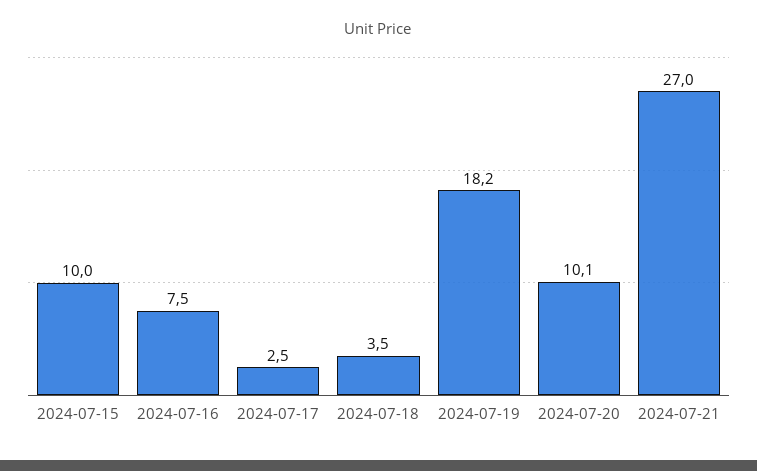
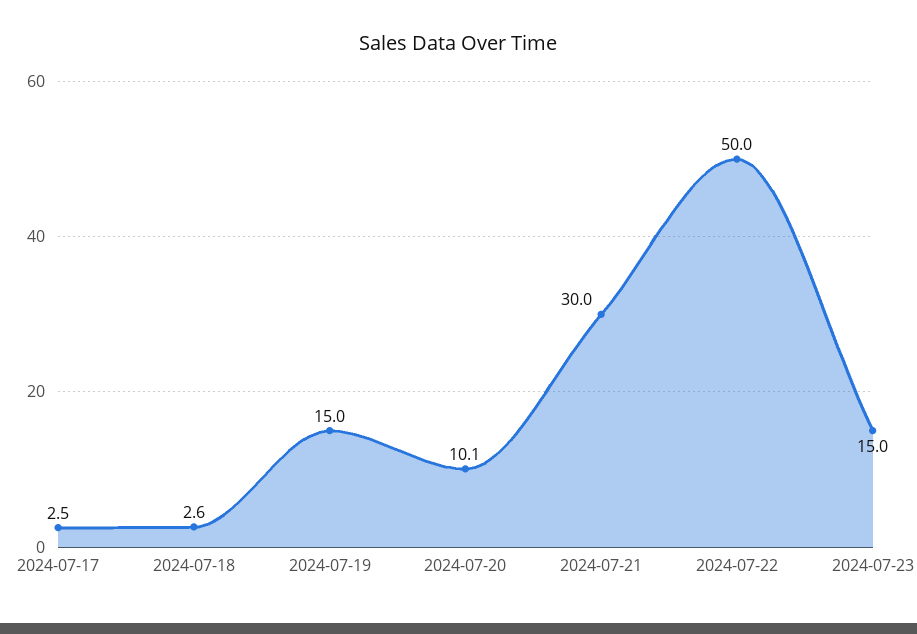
2024-07-15: 10 -> none
2024-07-16: 7.5 -> none
2024-07-18: 3.5 -> 2.6
2024-07-19: 18.2 -> 15
2024-07-21: 27 -> 30
2024-07-22: none -> 50
2024-07-23: none -> 15

